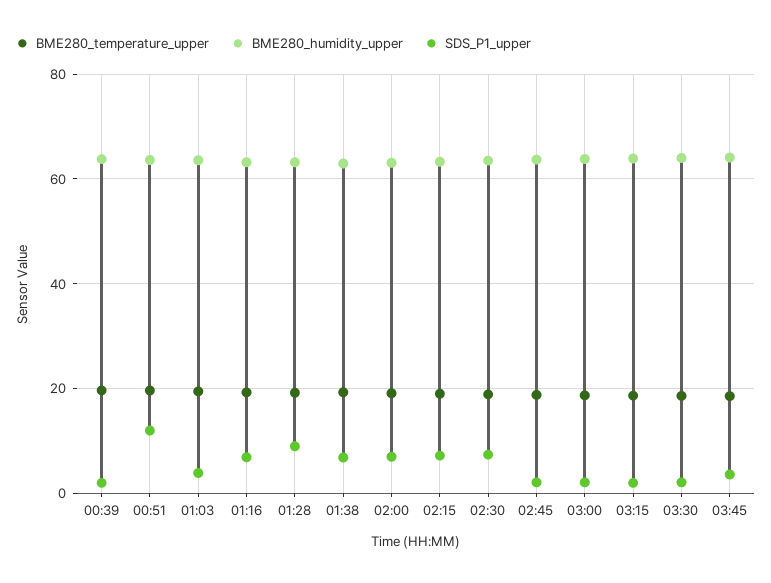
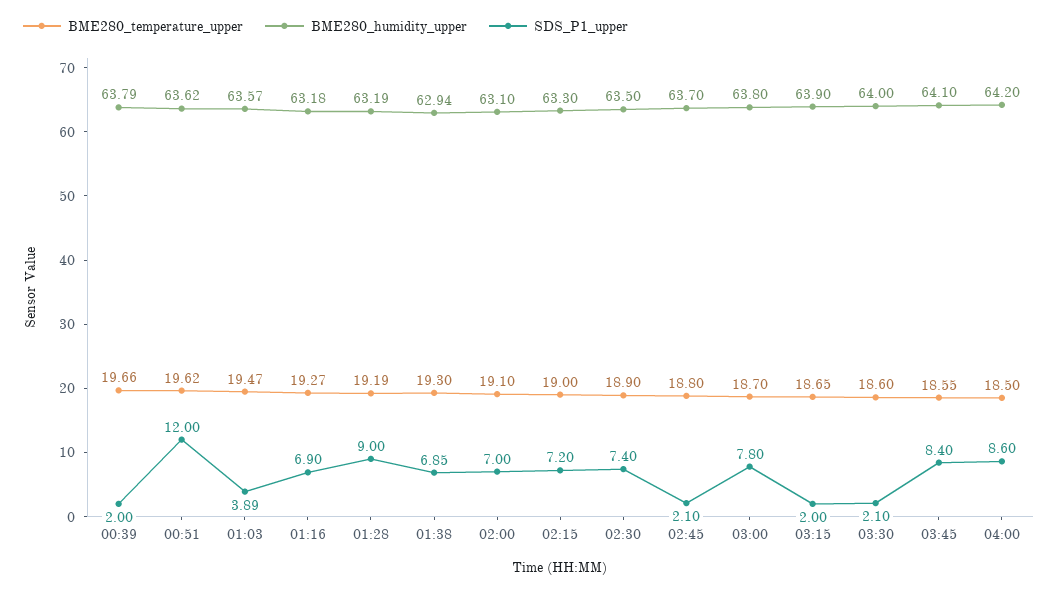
SDS_P1_upper, 03:00: 2 -> 7.8
SDS_P1_upper, 03:45: 4 -> 8.4
BME280_temperature_upper, 04:00: none -> 18.5
BME280_humidity_upper, 04:00: none -> 64.2
SDS_P1_upper, 04:00: none -> 8.6

